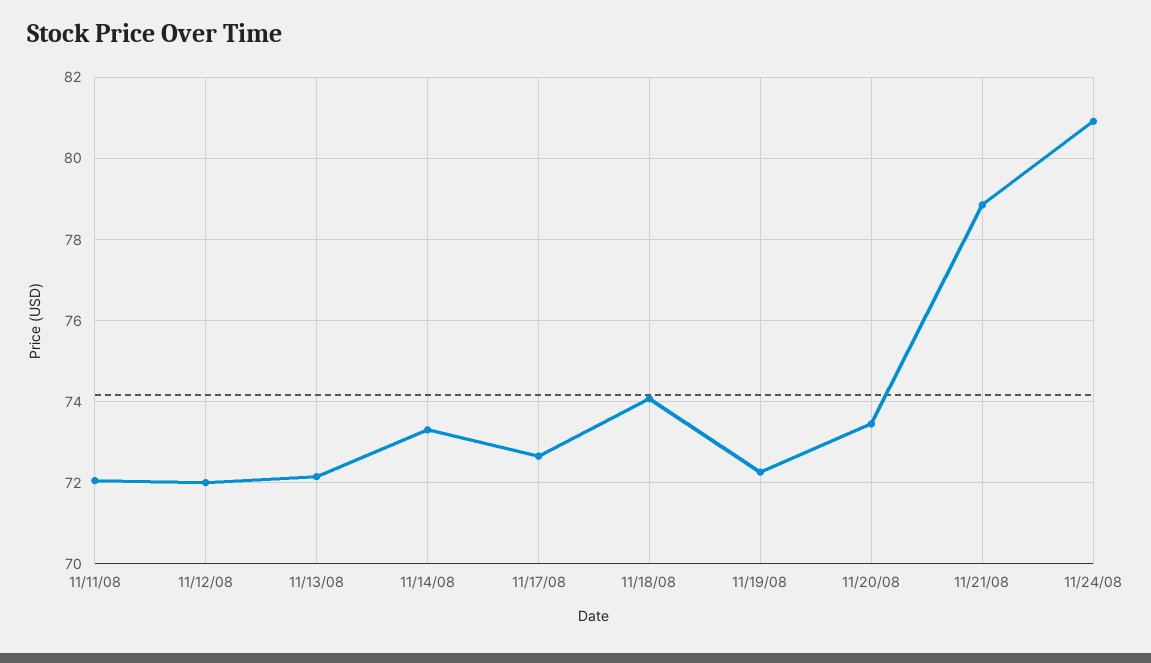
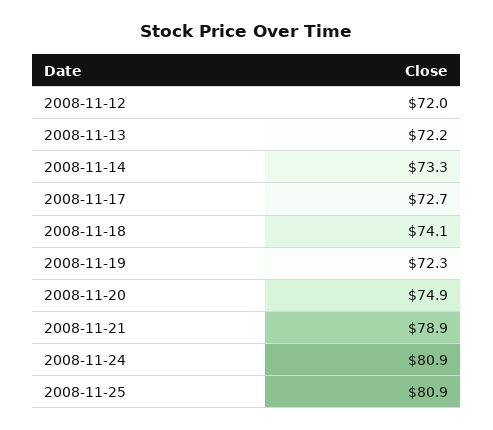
11/11/08: 72 -> none
11/20/08: 73.4 -> 74.9
2008-11-25: none -> 80.9

